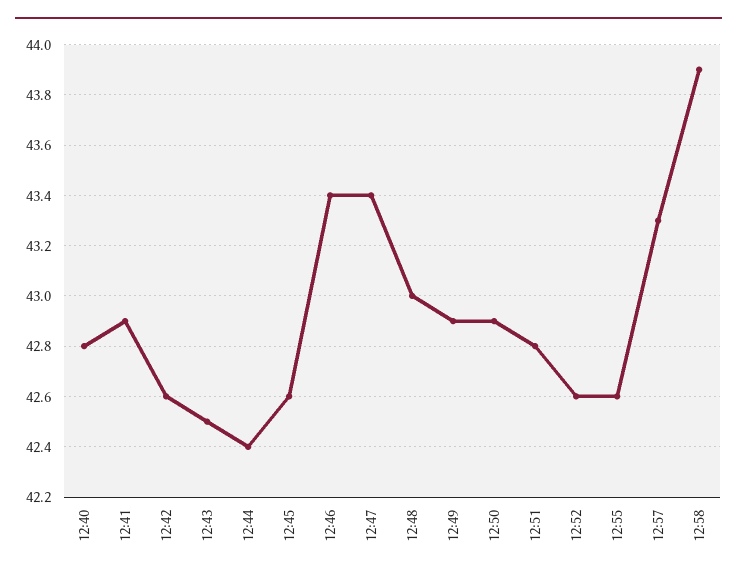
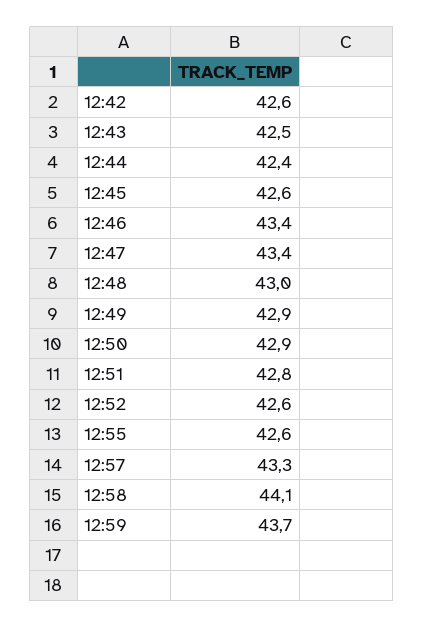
12:40: 42.8 -> none
12:41: 42.9 -> none
12:58: 43.9 -> 44.1
12:59: none -> 43.7

